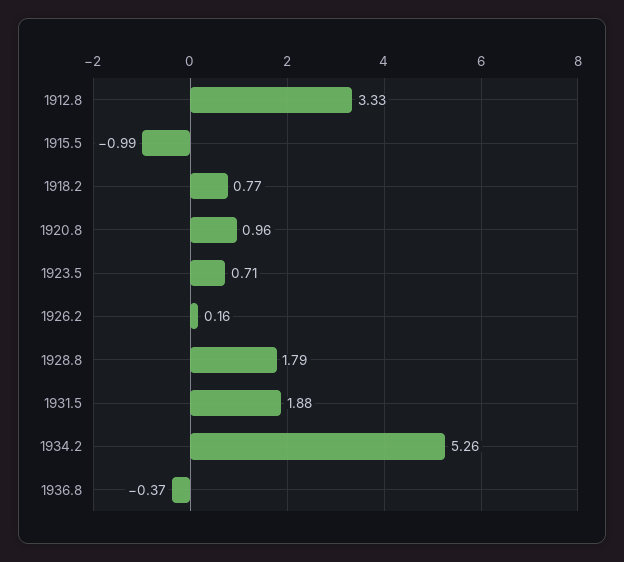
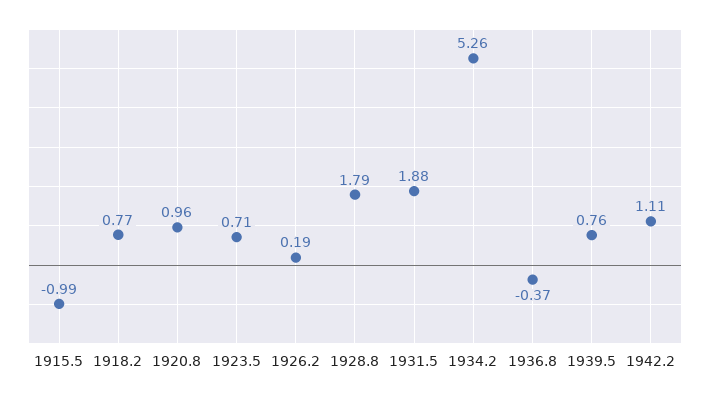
1912.8: 3.33 -> none
1926.2: 0.16 -> 0.19
1939.5: none -> 0.76
1942.2: none -> 1.11

